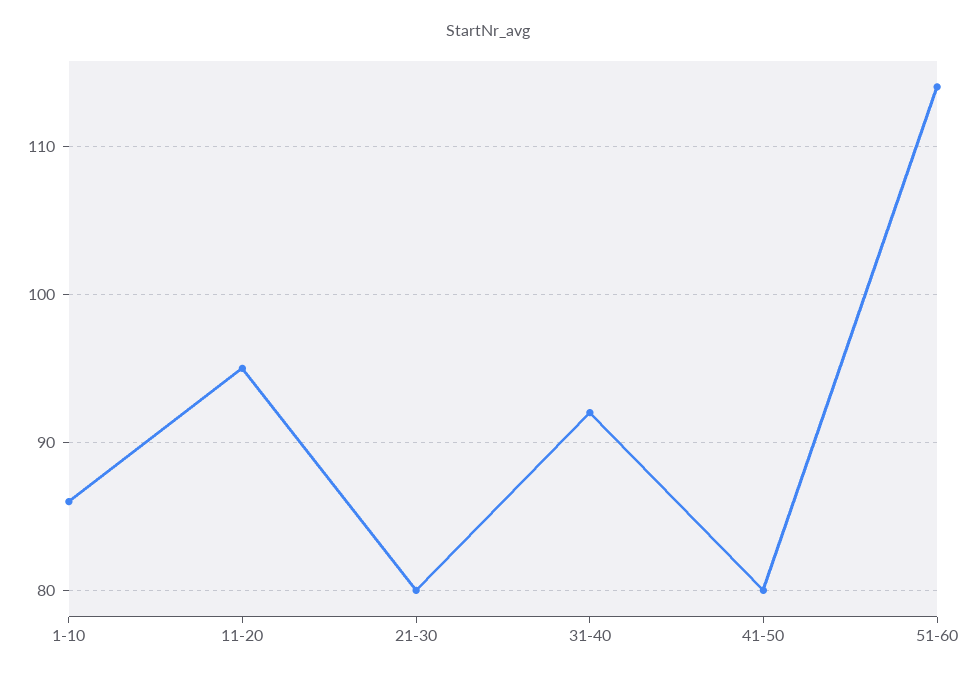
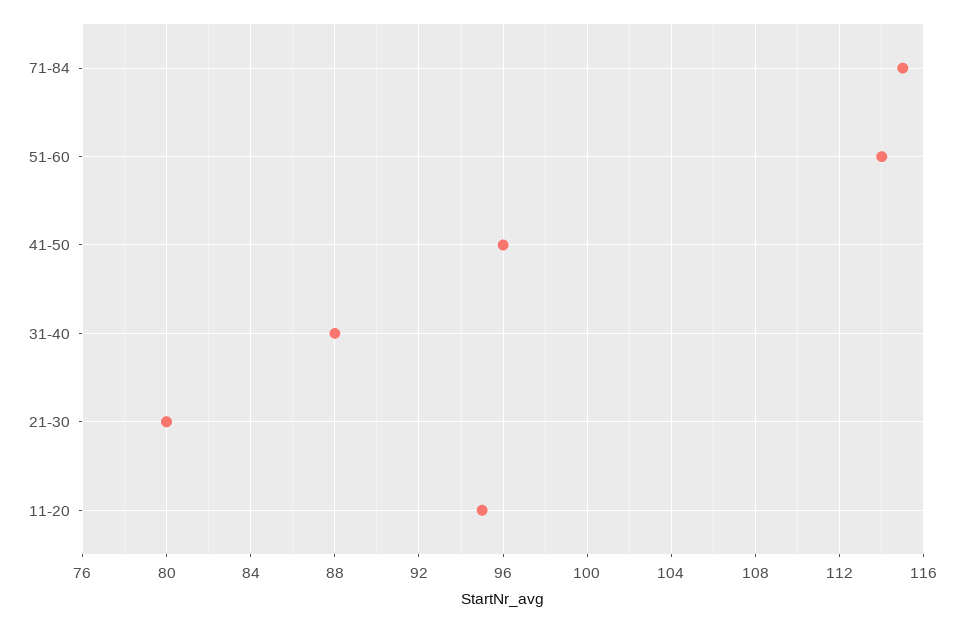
1-10: 86 -> none
31-40: 92 -> 88
41-50: 80 -> 96
71-84: none -> 115

